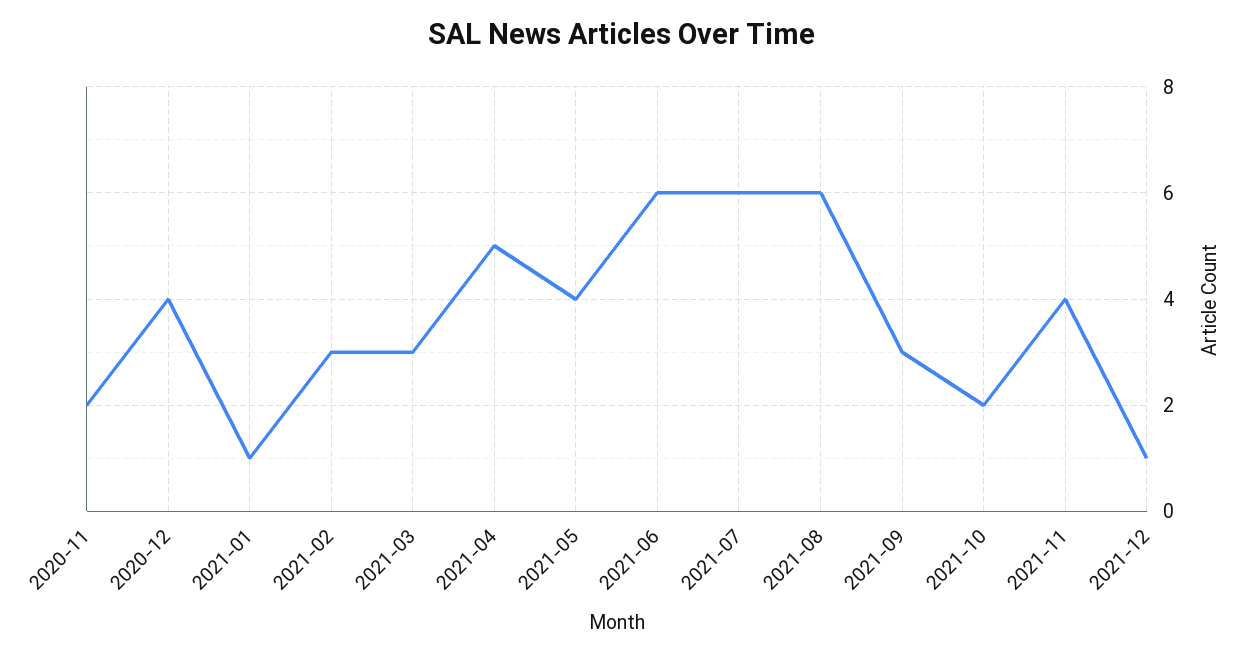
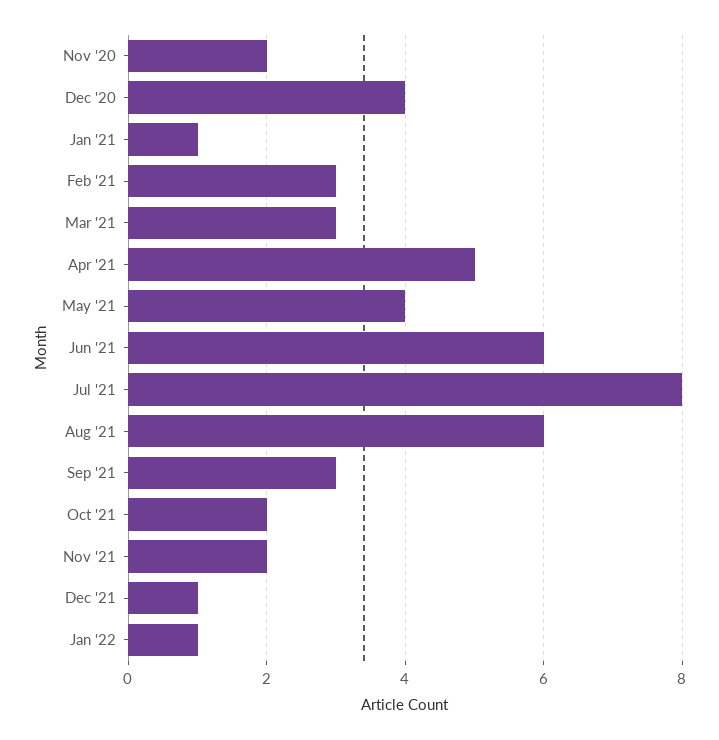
2021-07: 6 -> 8
2021-11: 4 -> 2
Jan '22: none -> 1

